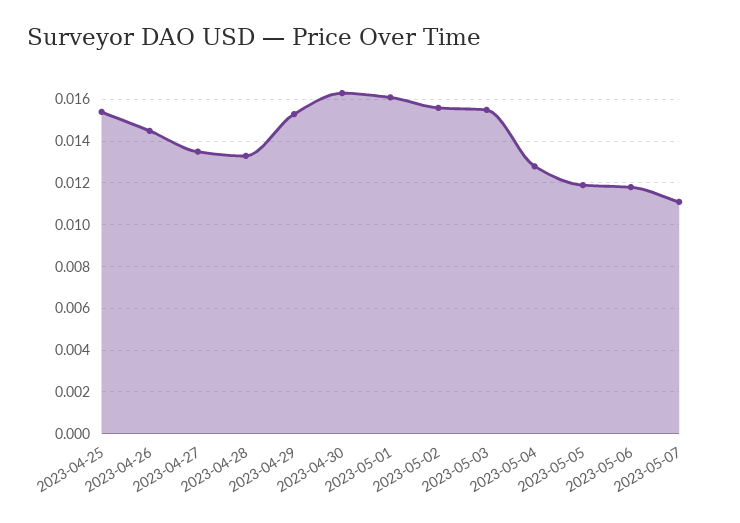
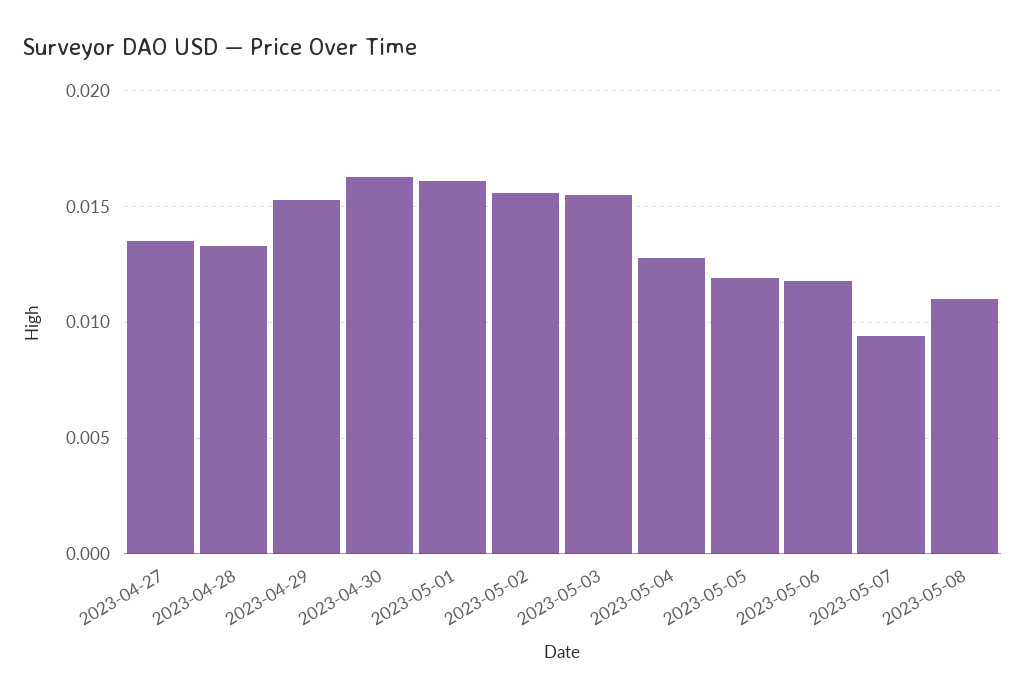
2023-04-25: 0.0155 -> none
2023-04-26: 0.0145 -> none
2023-05-07: 0.011 -> 0.0095
2023-05-08: none -> 0.011

